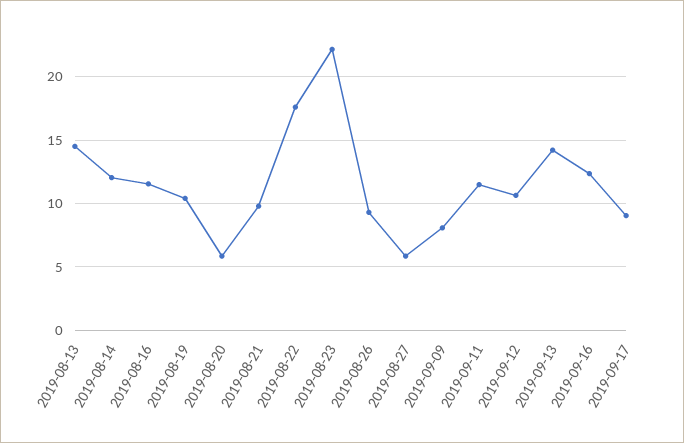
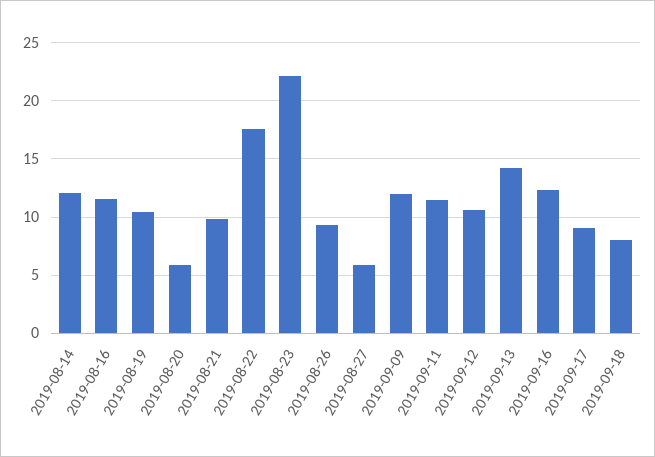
2019-08-13: 14.5 -> none
2019-09-09: 8 -> 12
2019-09-18: none -> 8

